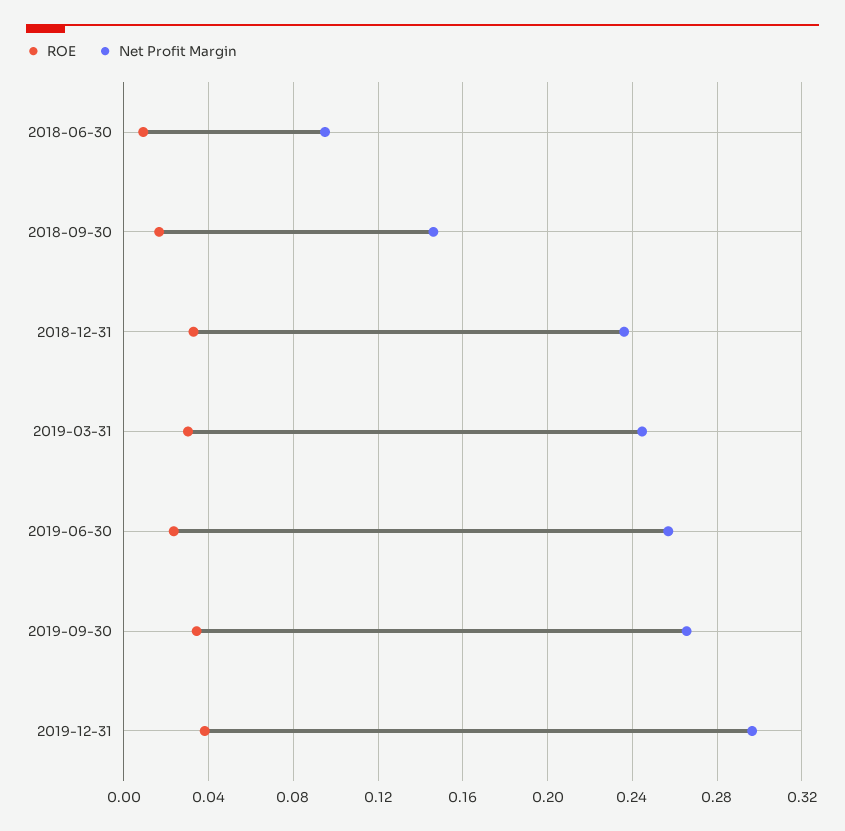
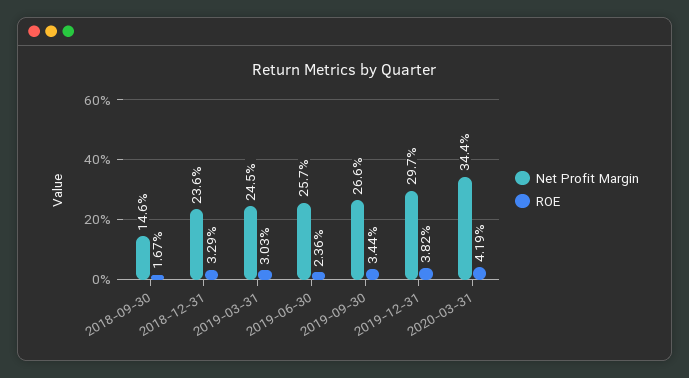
ROE, 2018-06-30: 0.01 -> none
Net Profit Margin, 2018-06-30: 0.095 -> none
Net Profit Margin, 2020-03-31: none -> 0.344
ROE, 2020-03-31: none -> 0.0419

